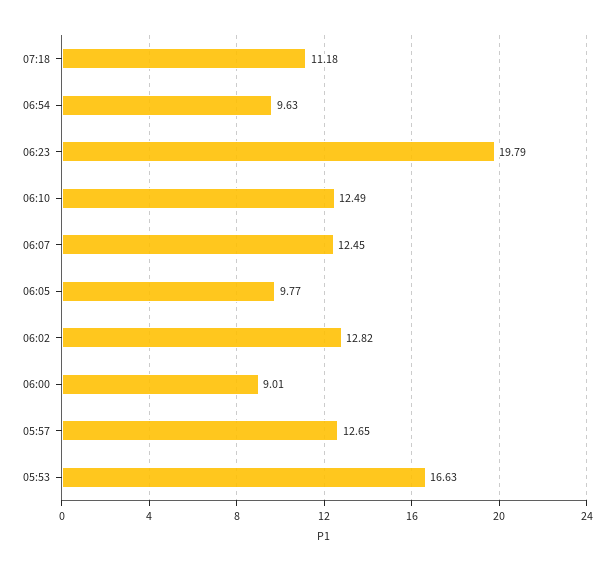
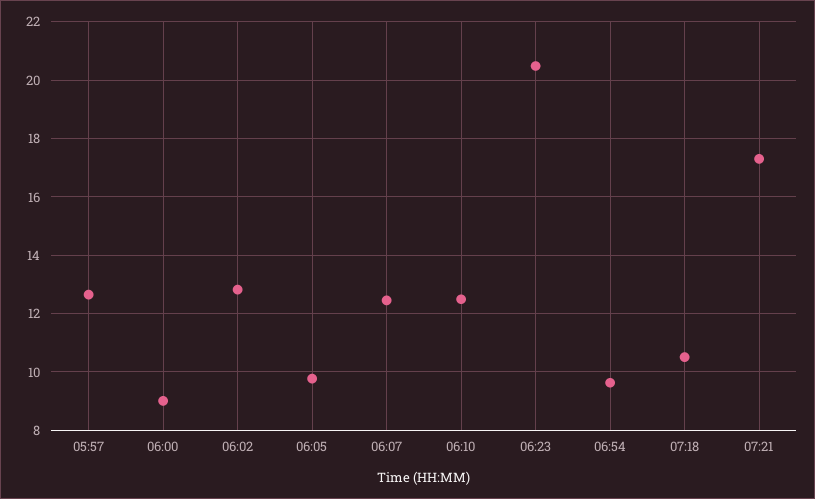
07:18: 11.18 -> 10.5
06:23: 19.79 -> 20.5
05:53: 16.63 -> none
07:21: none -> 17.25

